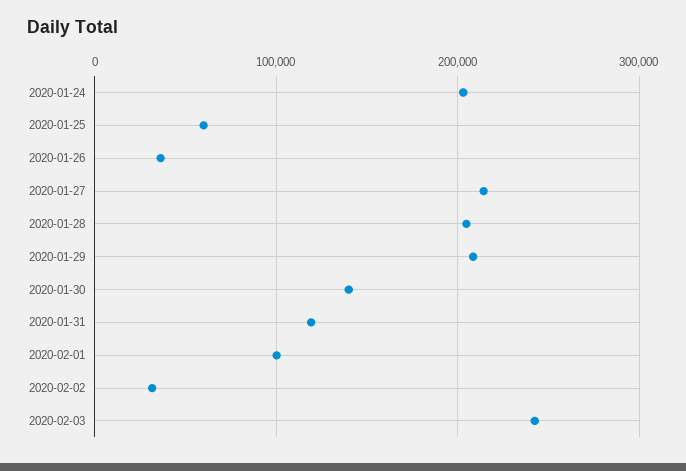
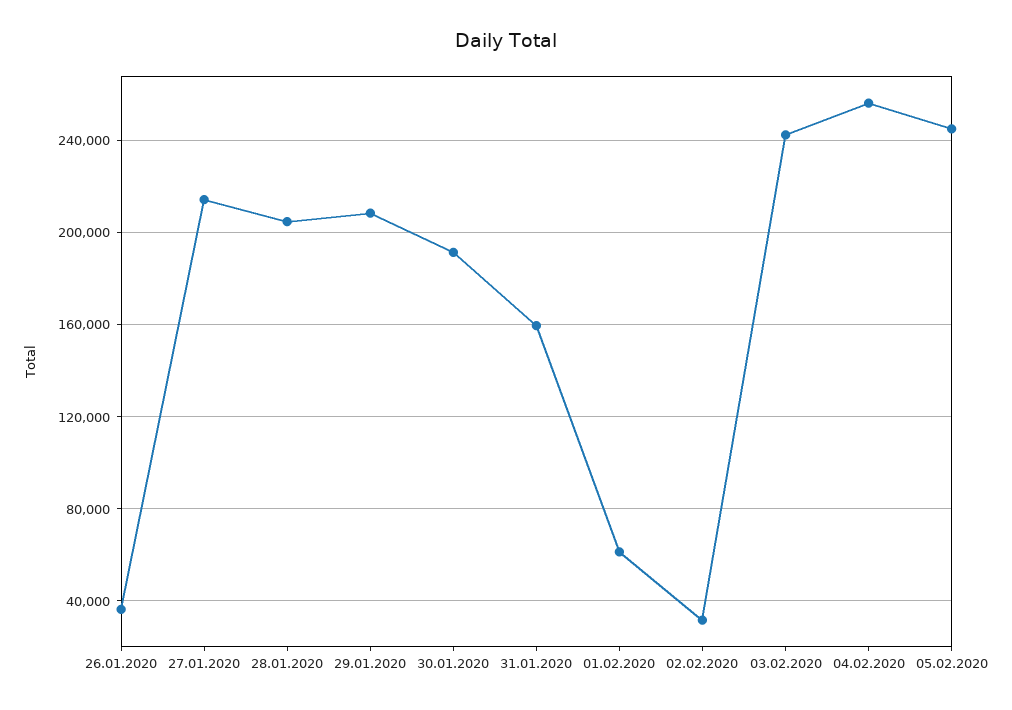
2020-01-24: 200000 -> none
2020-01-25: 60000 -> none
2020-01-30: 140000 -> 190000
2020-01-31: 120000 -> 160000
2020-02-01: 100000 -> 60000
04.02.2020: none -> 255000
05.02.2020: none -> 245000

